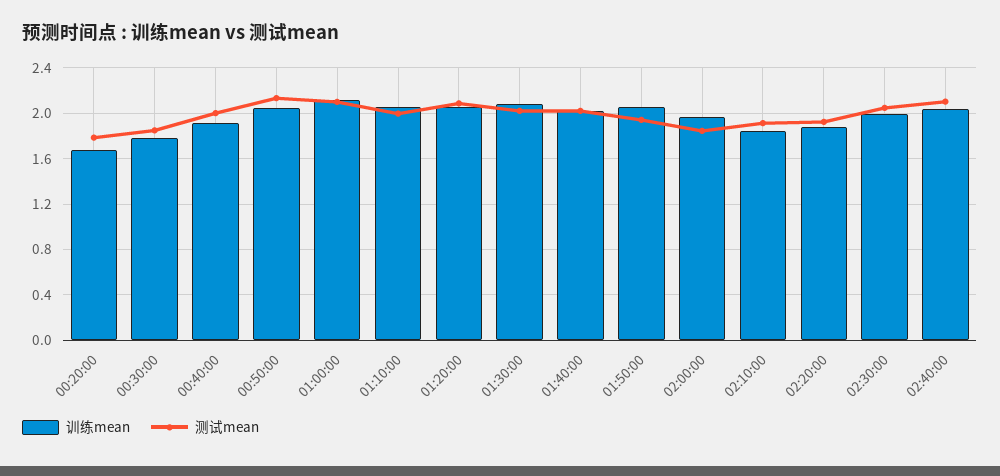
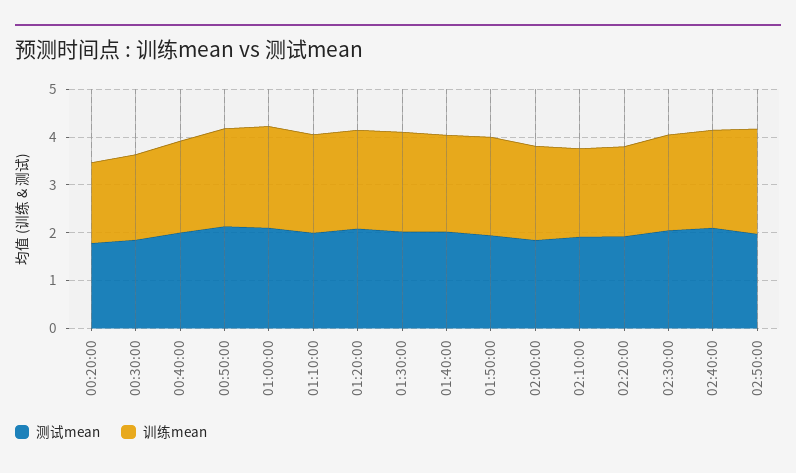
测试mean, 02:50:00: none -> 2
训练mean, 02:50:00: none -> 2.2

